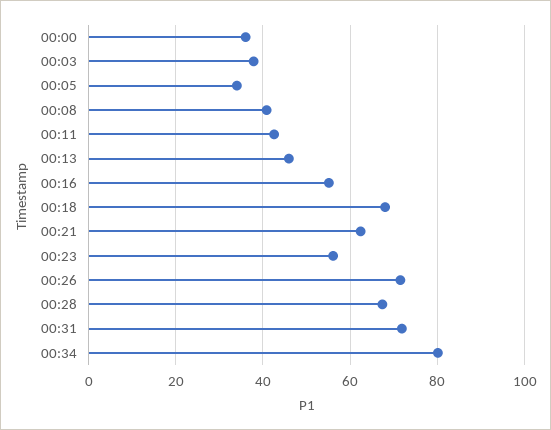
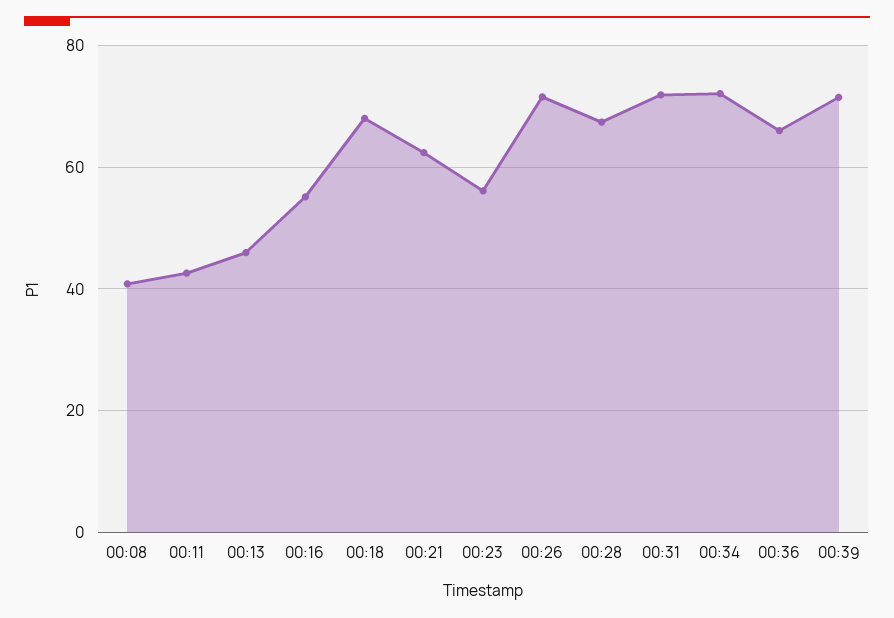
00:00: 36 -> none
00:03: 38 -> none
00:05: 34 -> none
00:34: 80 -> 72
00:36: none -> 66
00:39: none -> 72

